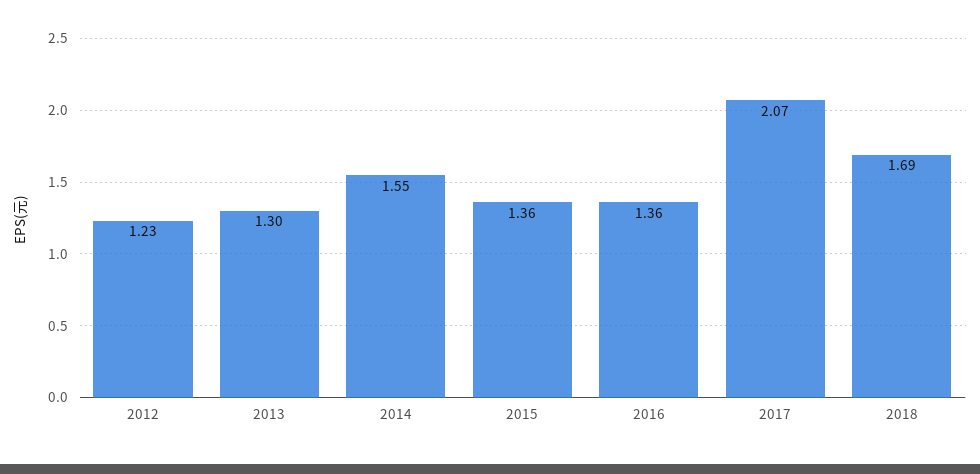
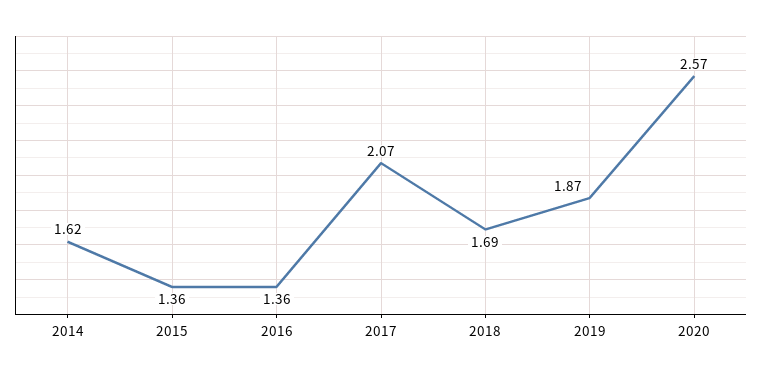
2012: 1.23 -> none
2013: 1.3 -> none
2014: 1.55 -> 1.62
2019: none -> 1.87
2020: none -> 2.57

